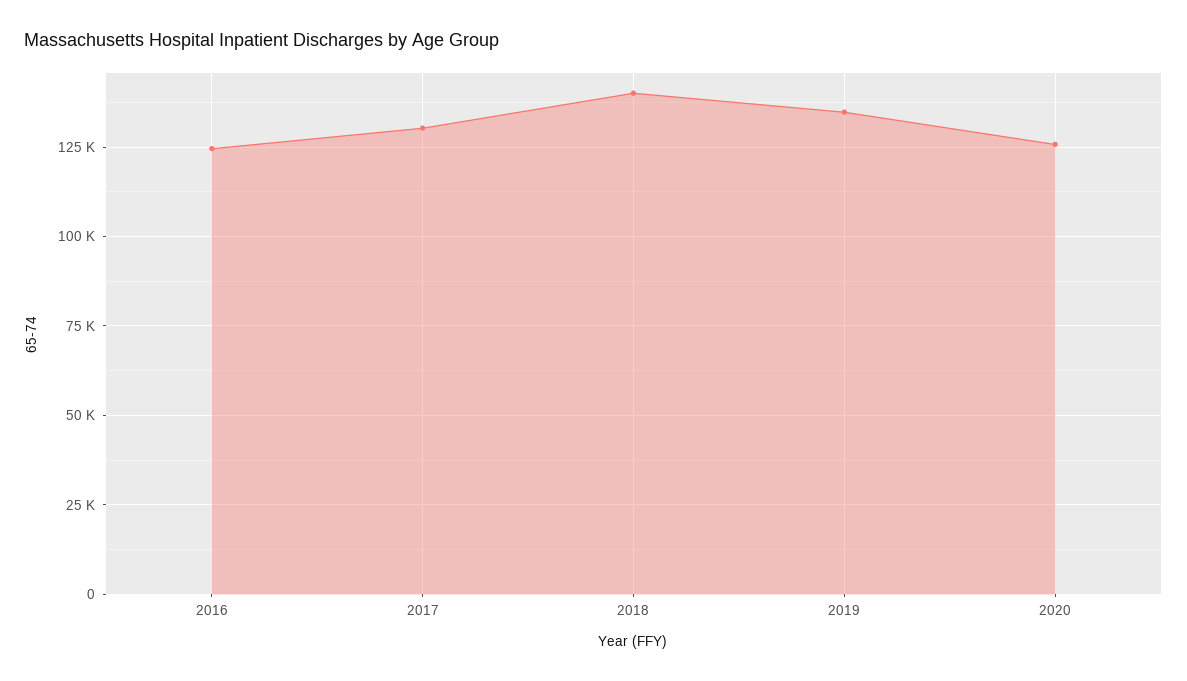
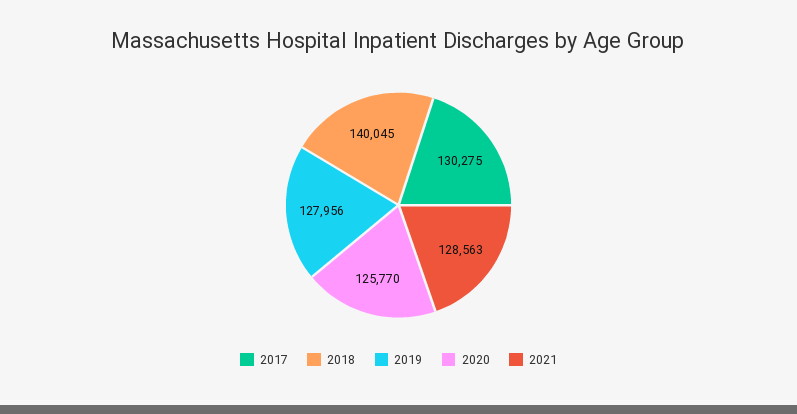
2016: 125000 -> none
2019: 135000 -> 127956
2021: none -> 128563

